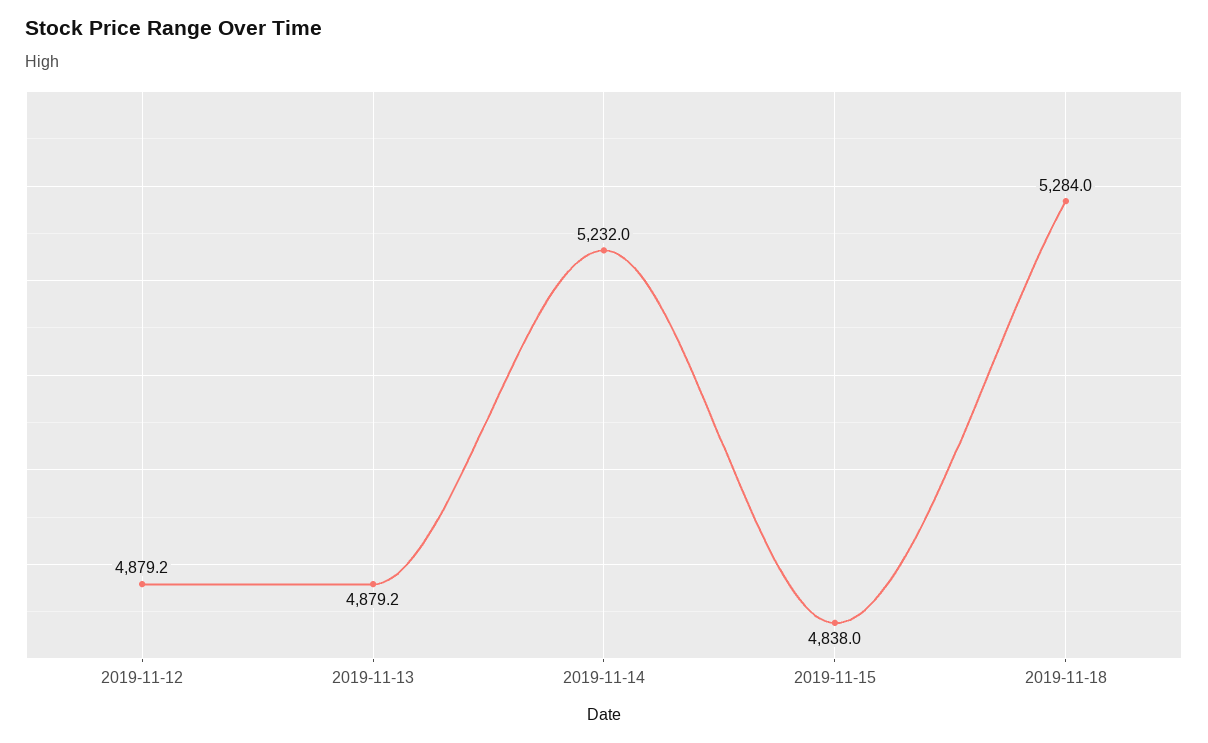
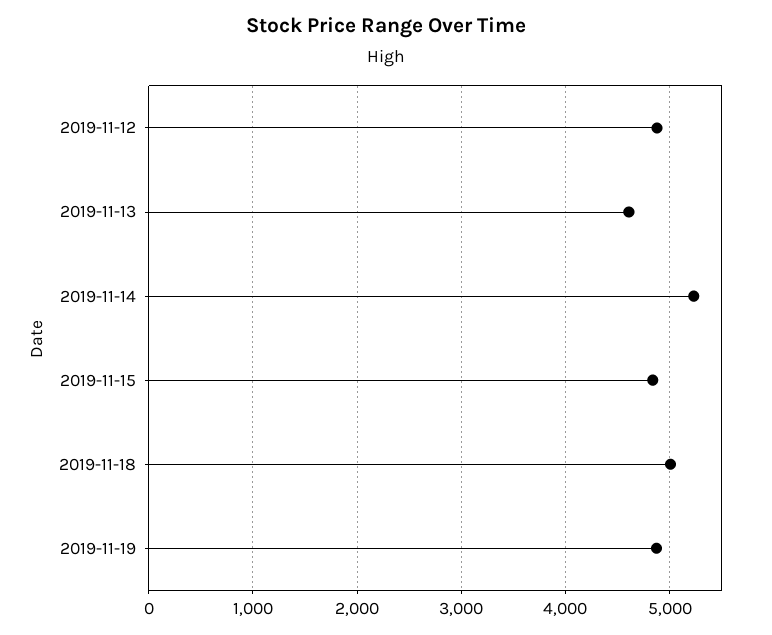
2019-11-13: 4879.2 -> 4600
2019-11-18: 5284 -> 5000
2019-11-19: none -> 4900

